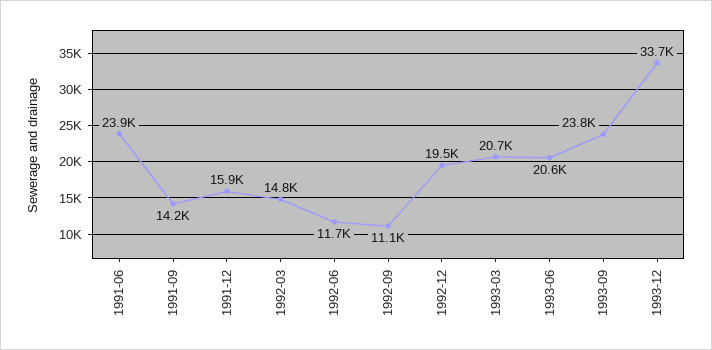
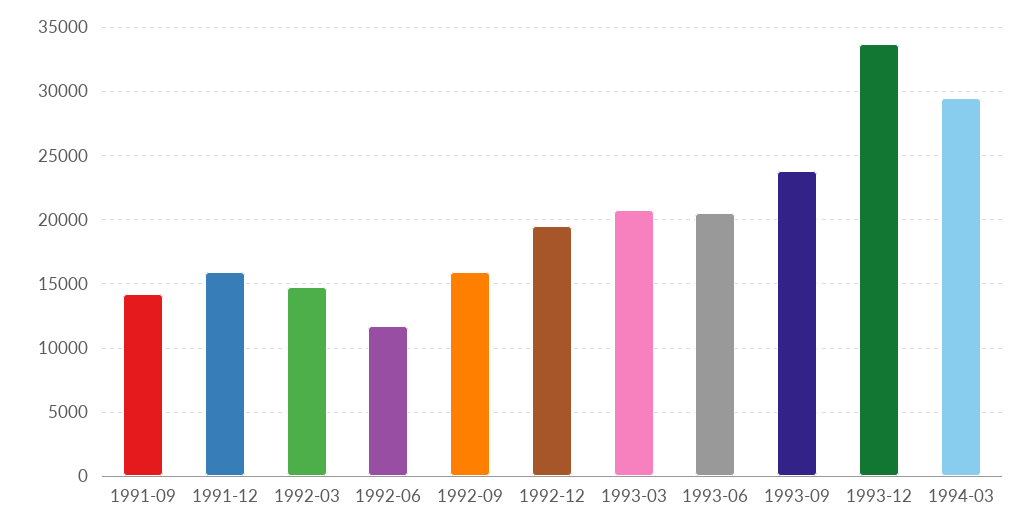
1991-06: 23900 -> none
1992-09: 11100 -> 16000
1994-03: none -> 29500

